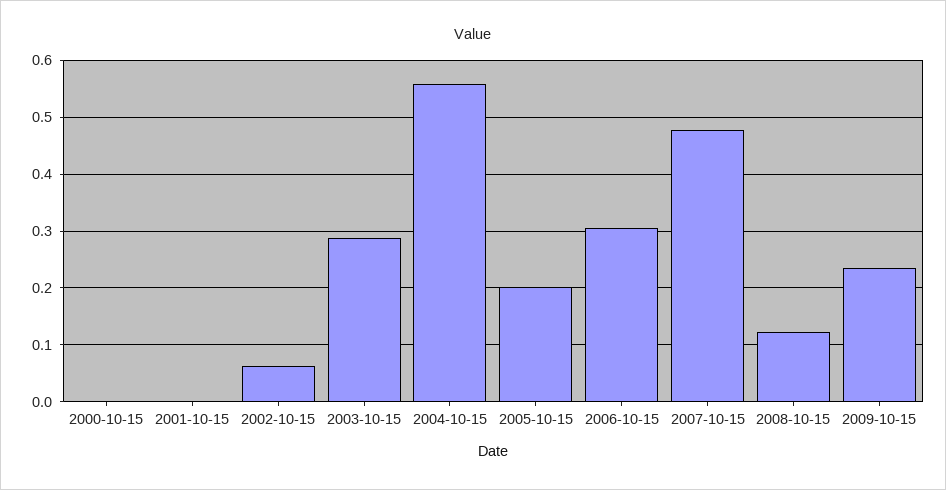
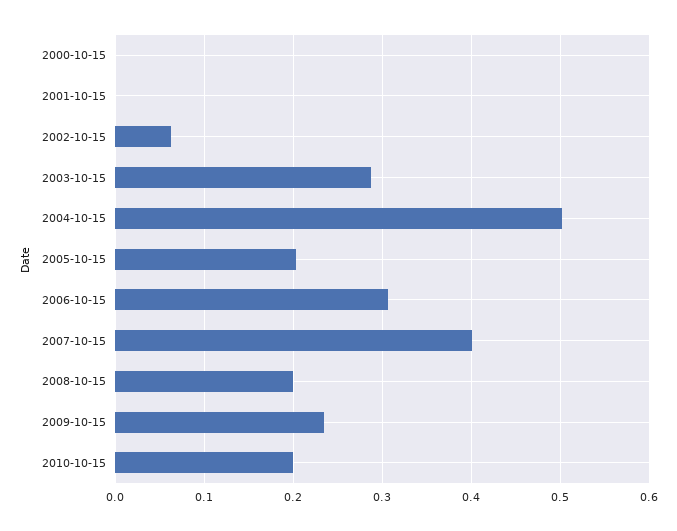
2004-10-15: 0.56 -> 0.5
2007-10-15: 0.48 -> 0.4
2008-10-15: 0.12 -> 0.2
2010-10-15: none -> 0.2

